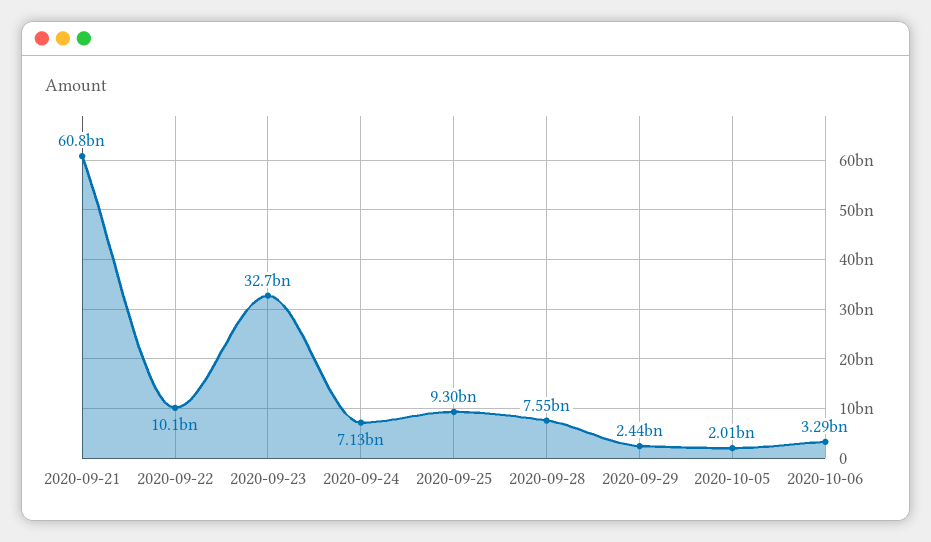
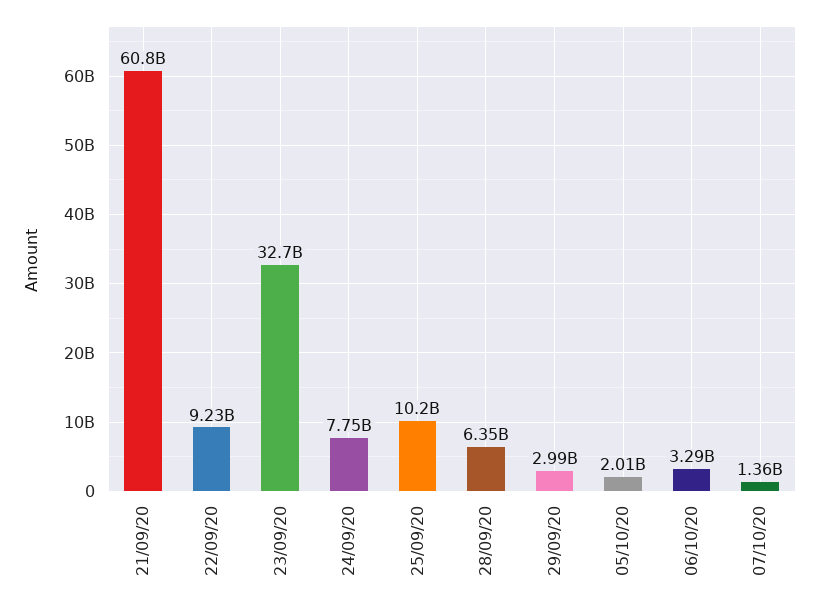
2020-09-22: 10100000000 -> 9230000000
2020-09-24: 7130000000 -> 7750000000
2020-09-25: 9300000000 -> 10200000000
2020-09-28: 7550000000 -> 6350000000
2020-09-29: 2440000000 -> 2990000000
07/10/20: none -> 1360000000

